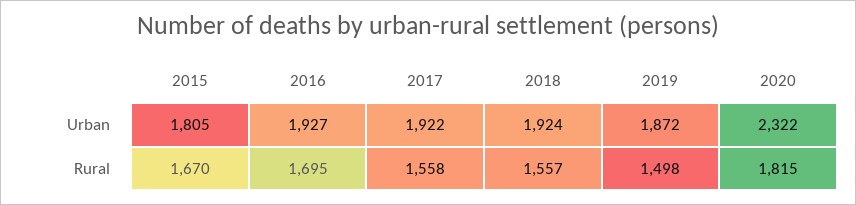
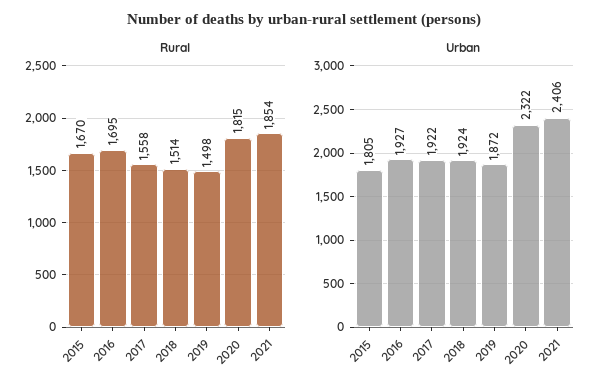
Rural, 2018: 1557 -> 1514
Rural, 2021: none -> 1854
Urban, 2021: none -> 2406

